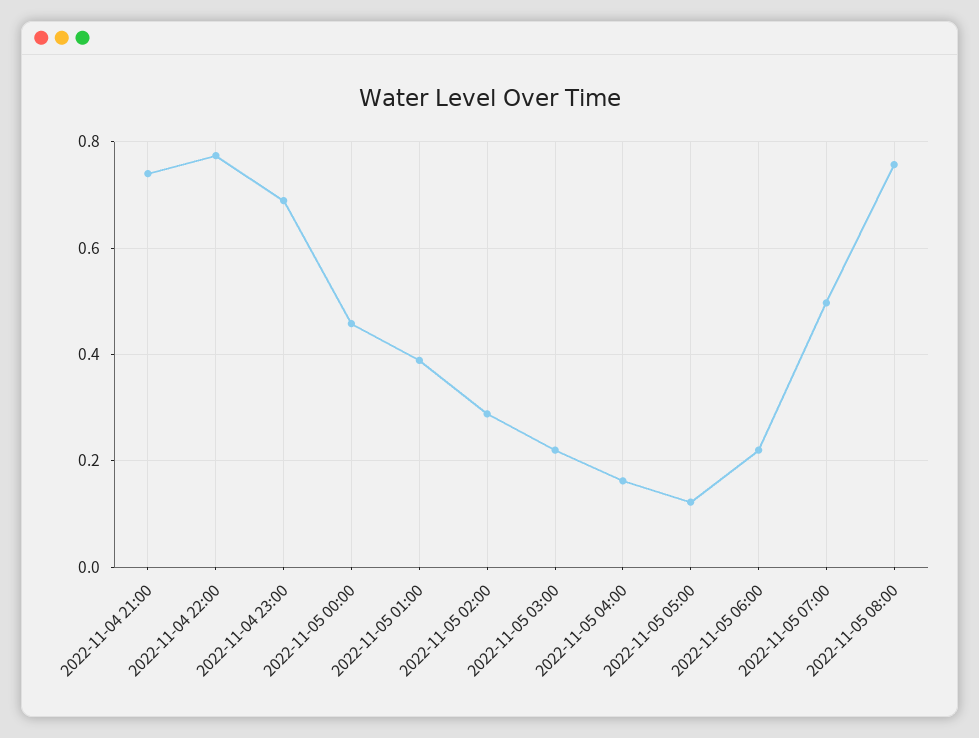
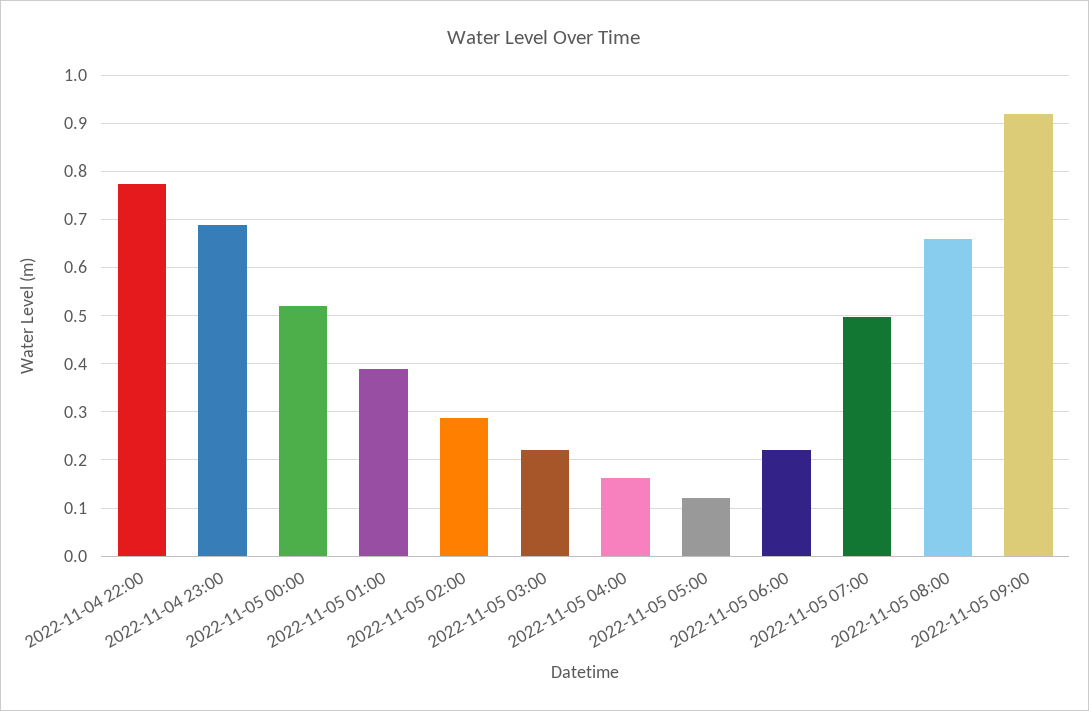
2022-11-04 21:00: 0.74 -> none
2022-11-05 00:00: 0.46 -> 0.52
2022-11-05 08:00: 0.76 -> 0.66
2022-11-05 09:00: none -> 0.92

